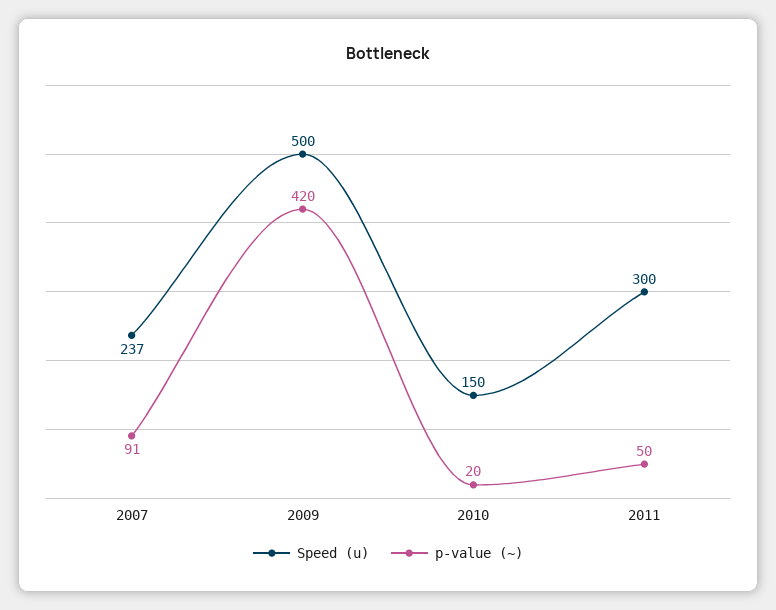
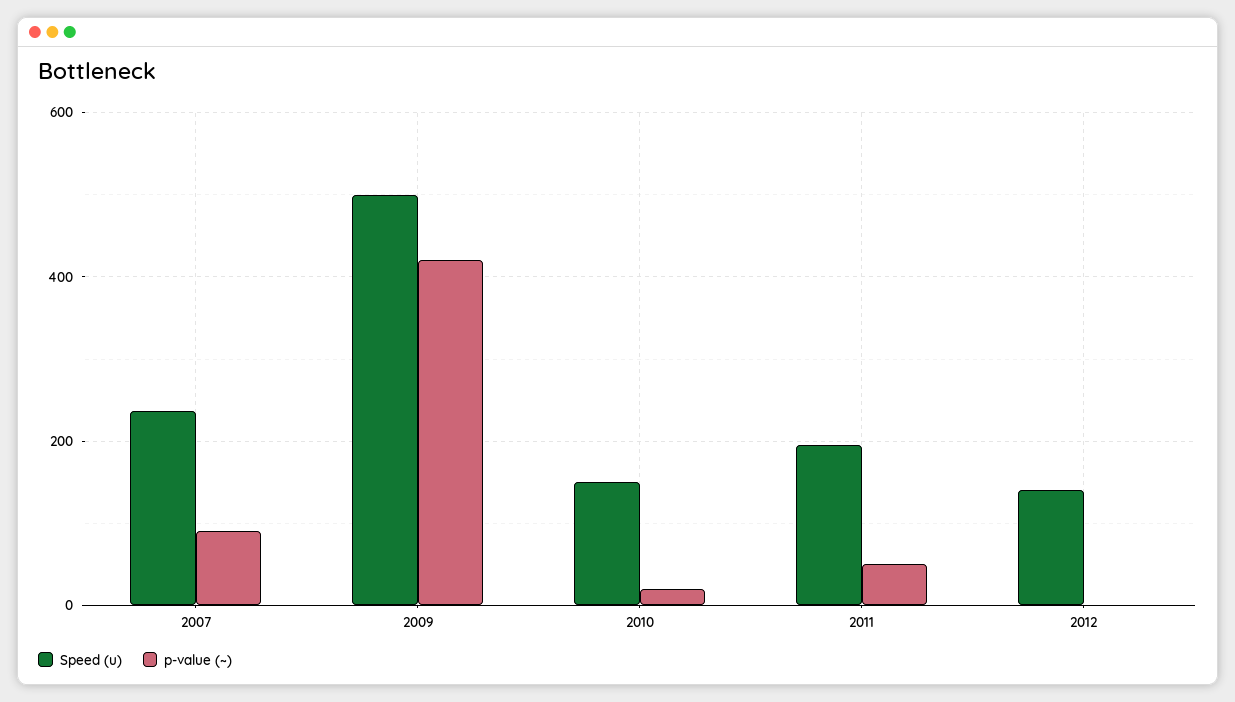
Speed (u), 2011: 300 -> 200
Speed (u), 2012: none -> 140
p-value (~), 2012: none -> 0

